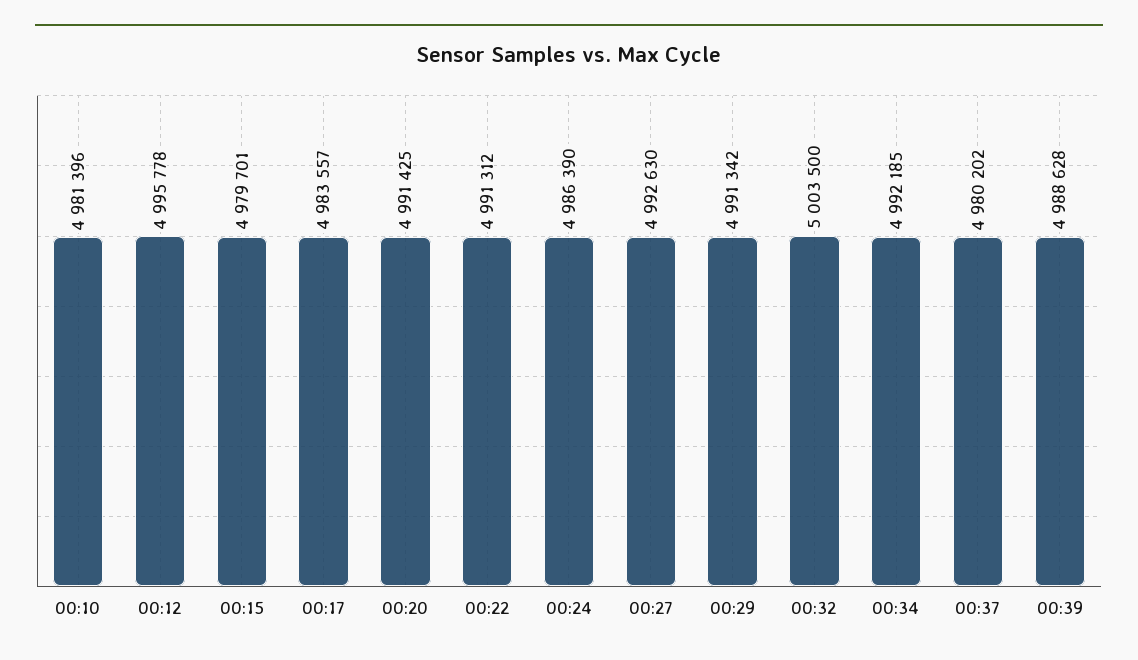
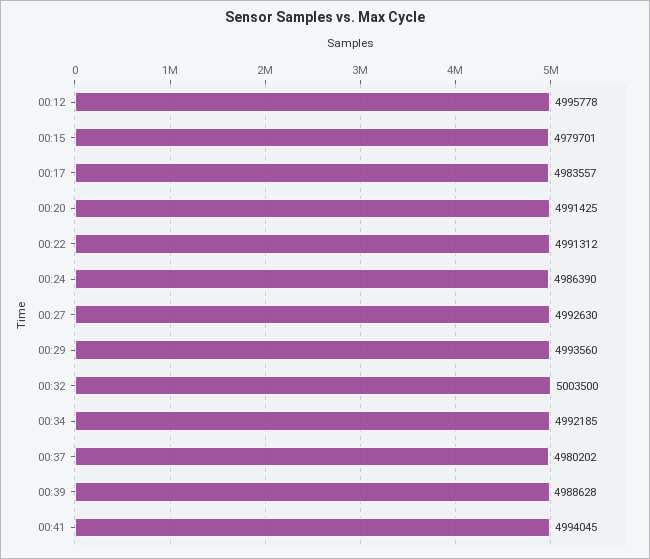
00:10: 4981396 -> none
00:29: 4991342 -> 4993560
00:41: none -> 4994045

